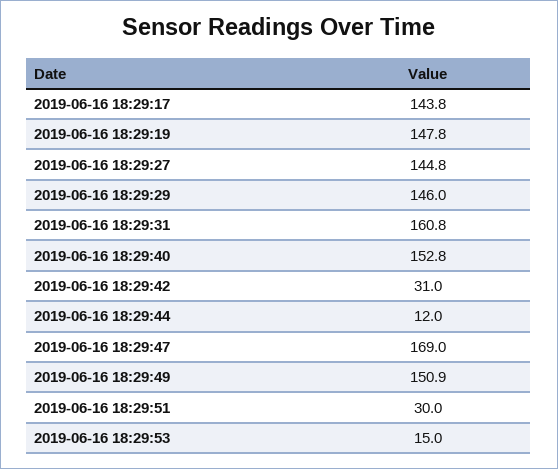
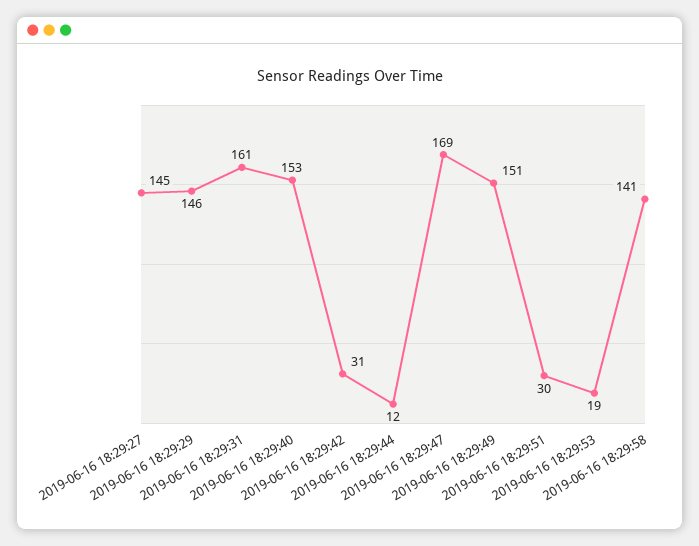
2019-06-16 18:29:17: 143.8 -> none
2019-06-16 18:29:19: 147.8 -> none
2019-06-16 18:29:53: 15 -> 19
2019-06-16 18:29:58: none -> 141

